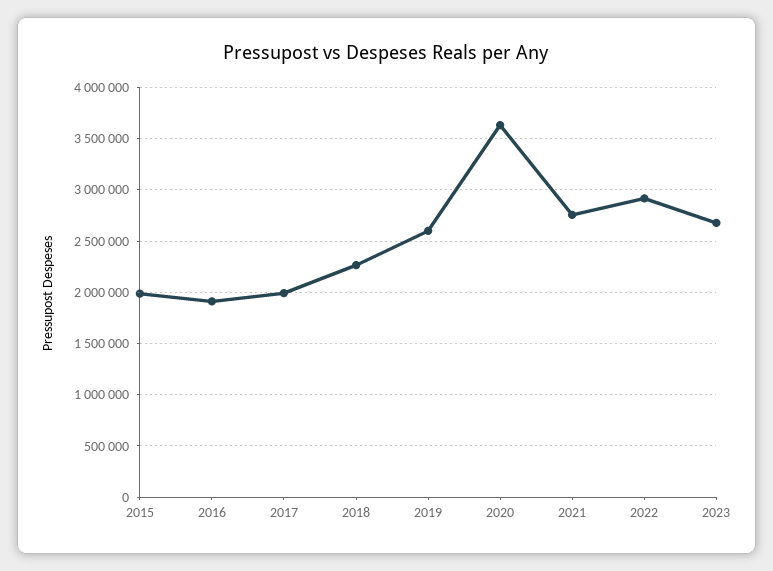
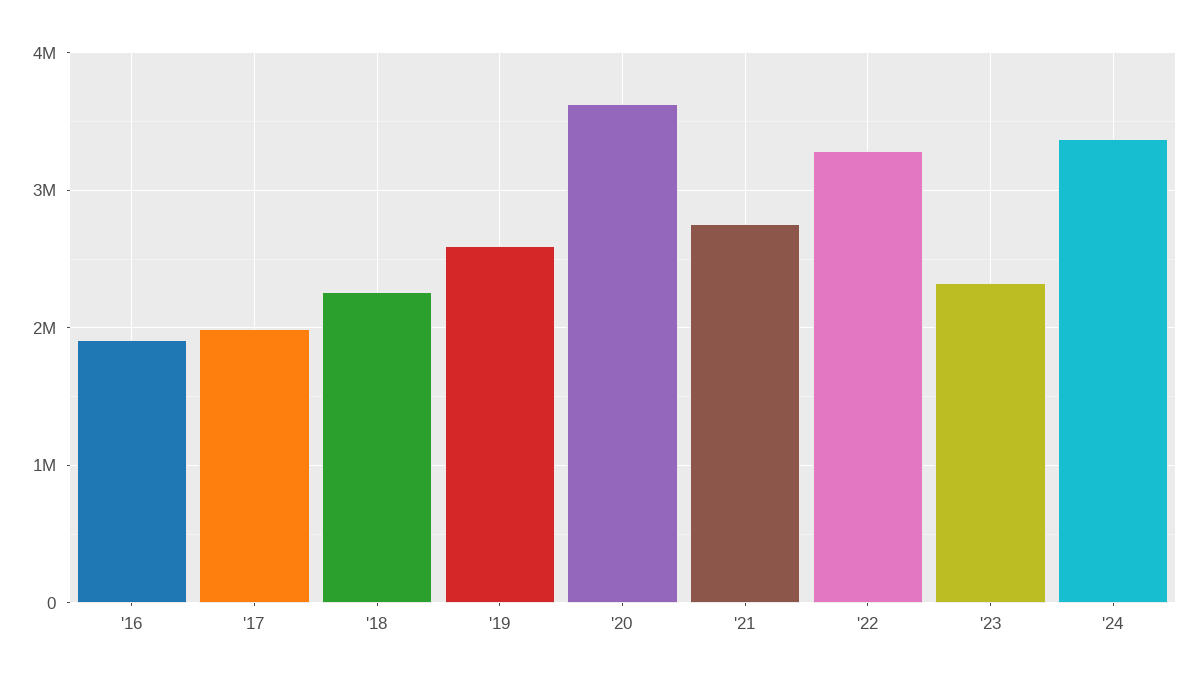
2015: 2000000 -> none
2022: 2900000 -> 3300000
2023: 2700000 -> 2300000
'24: none -> 3400000

